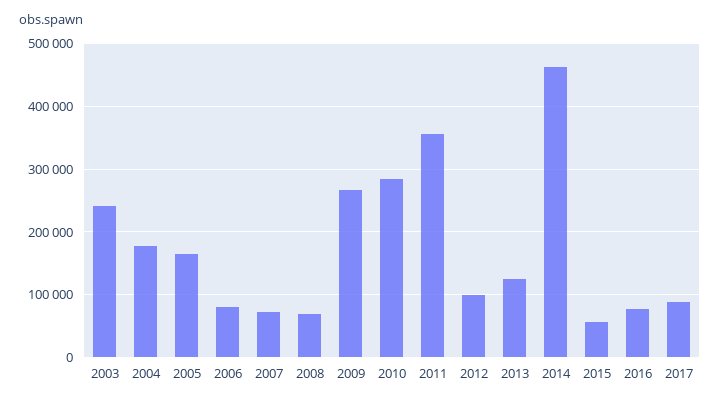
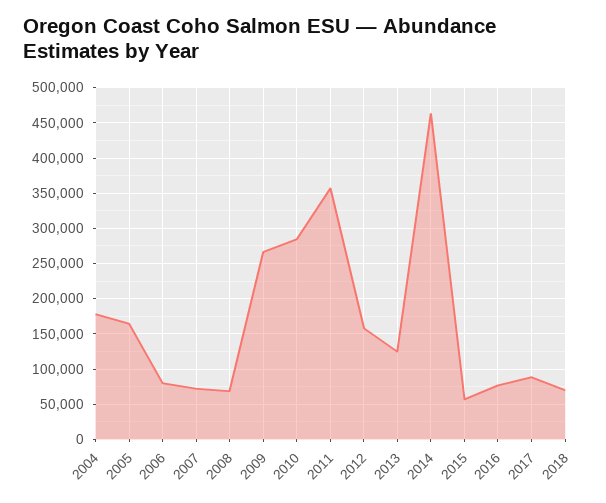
2003: 240000 -> none
2012: 100000 -> 160000
2018: none -> 70000

